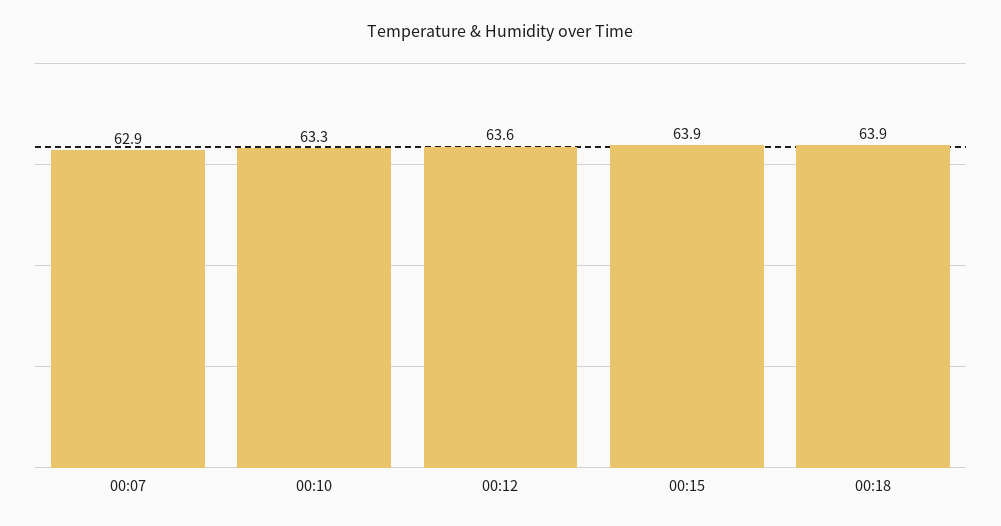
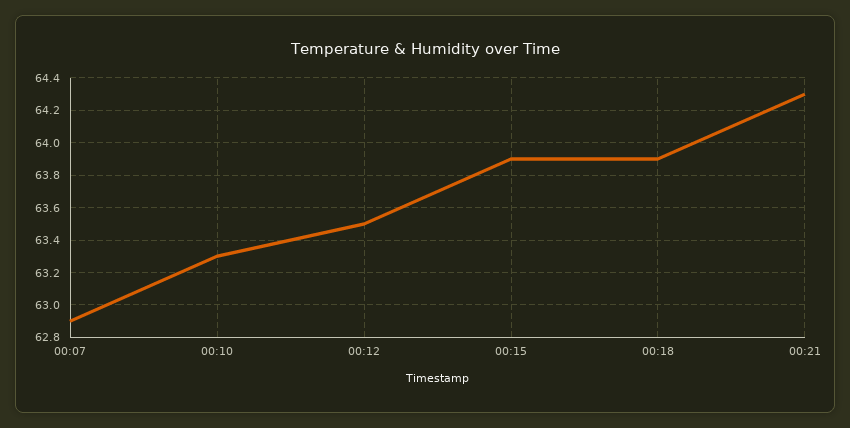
00:12: 63.6 -> 63.5
00:21: none -> 64.3

